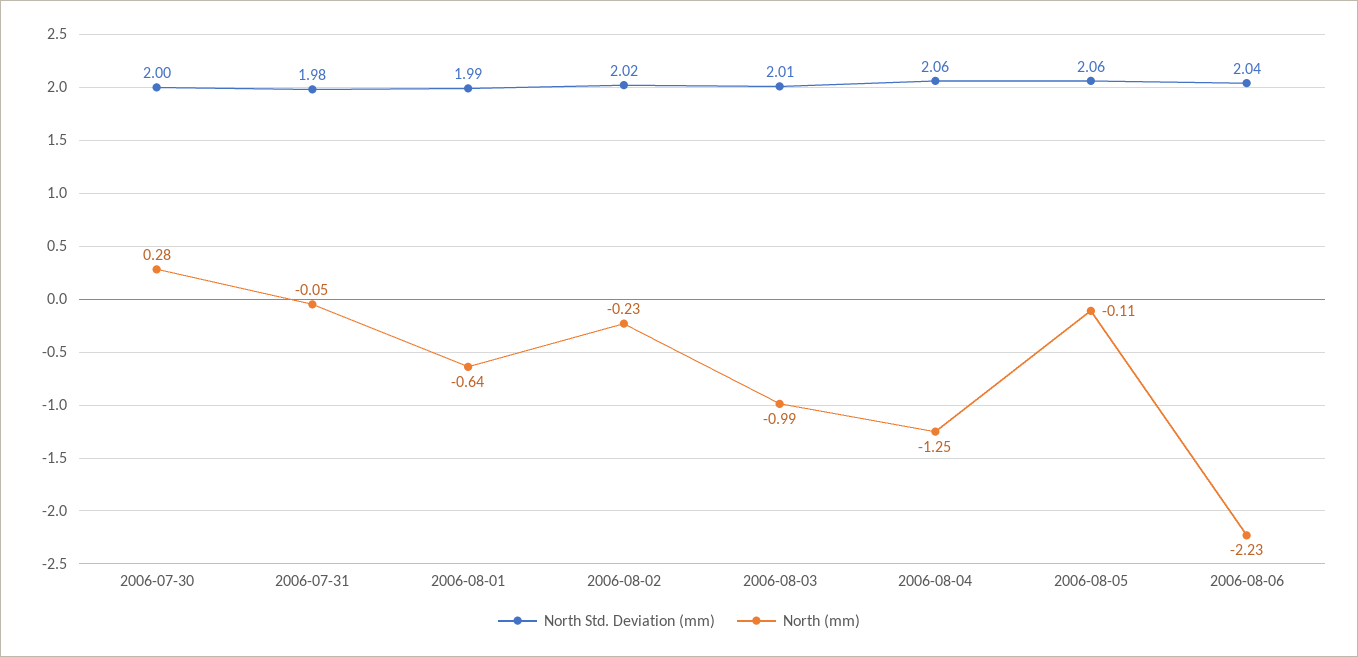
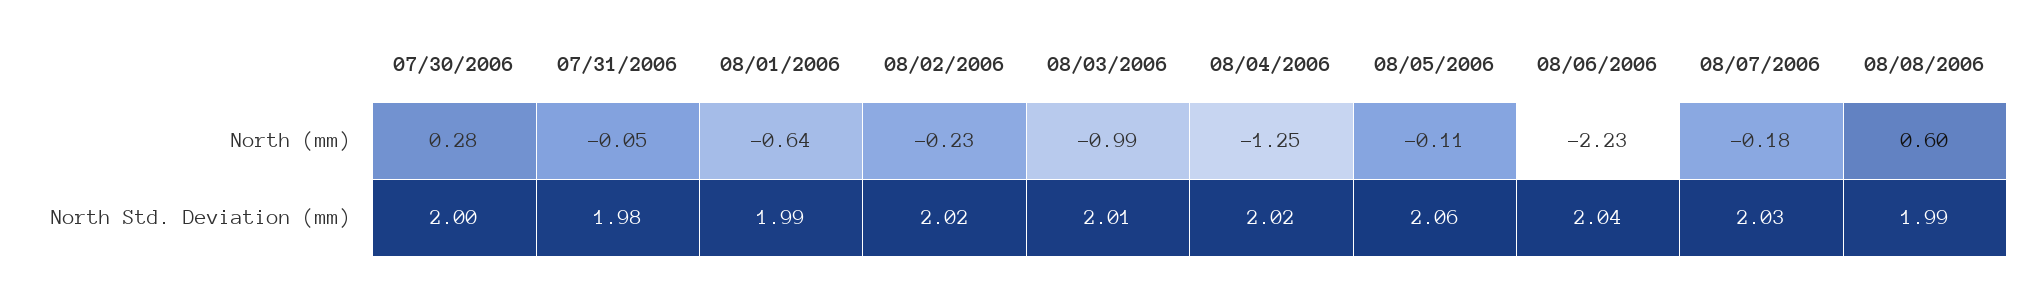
North Std. Deviation (mm), 2006-08-04: 2.06 -> 2.02
North (mm), 08/07/2006: none -> -0.18
North (mm), 08/08/2006: none -> 0.6
North Std. Deviation (mm), 08/07/2006: none -> 2.03
North Std. Deviation (mm), 08/08/2006: none -> 1.99

